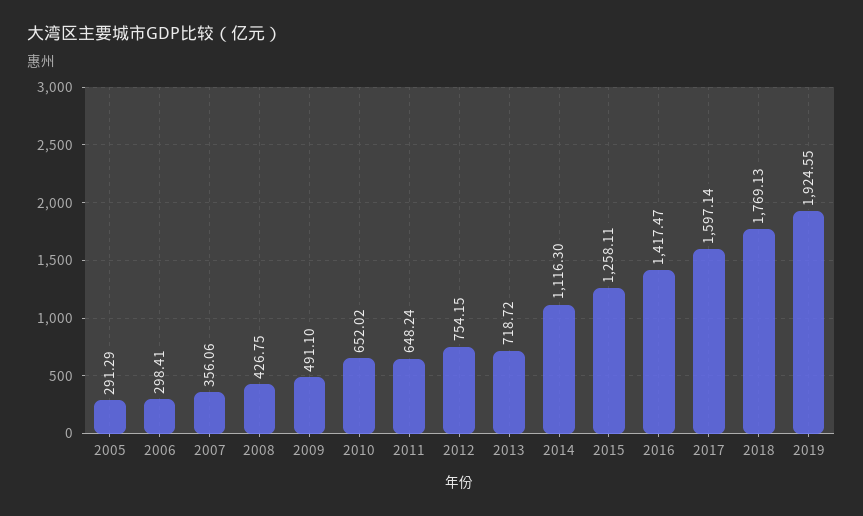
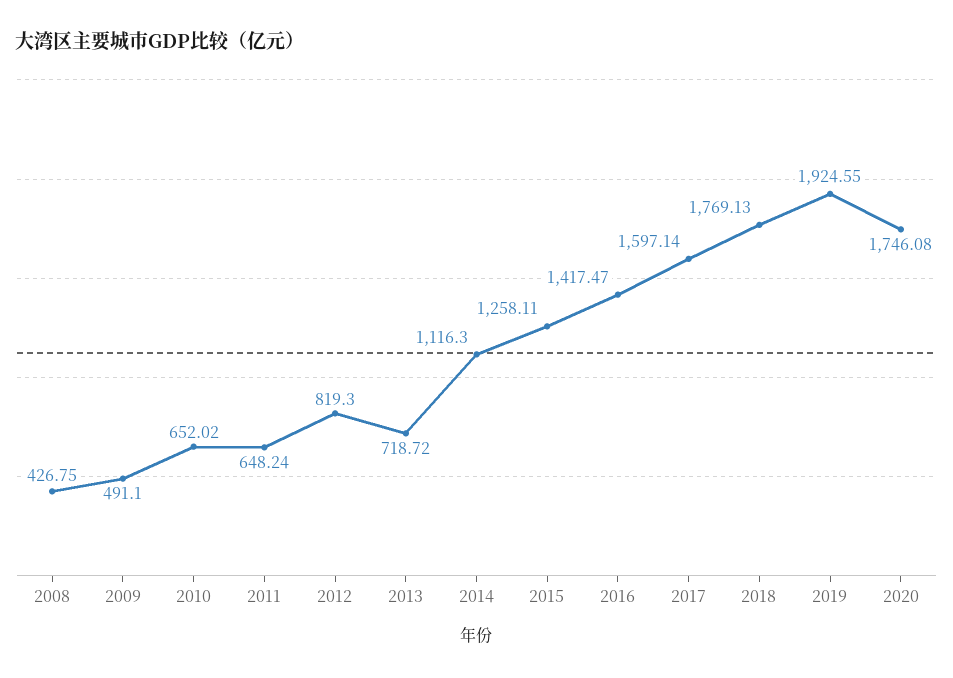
2005: 291.29 -> none
2006: 298.41 -> none
2007: 356.06 -> none
2012: 754.15 -> 819.3
2020: none -> 1746.08

